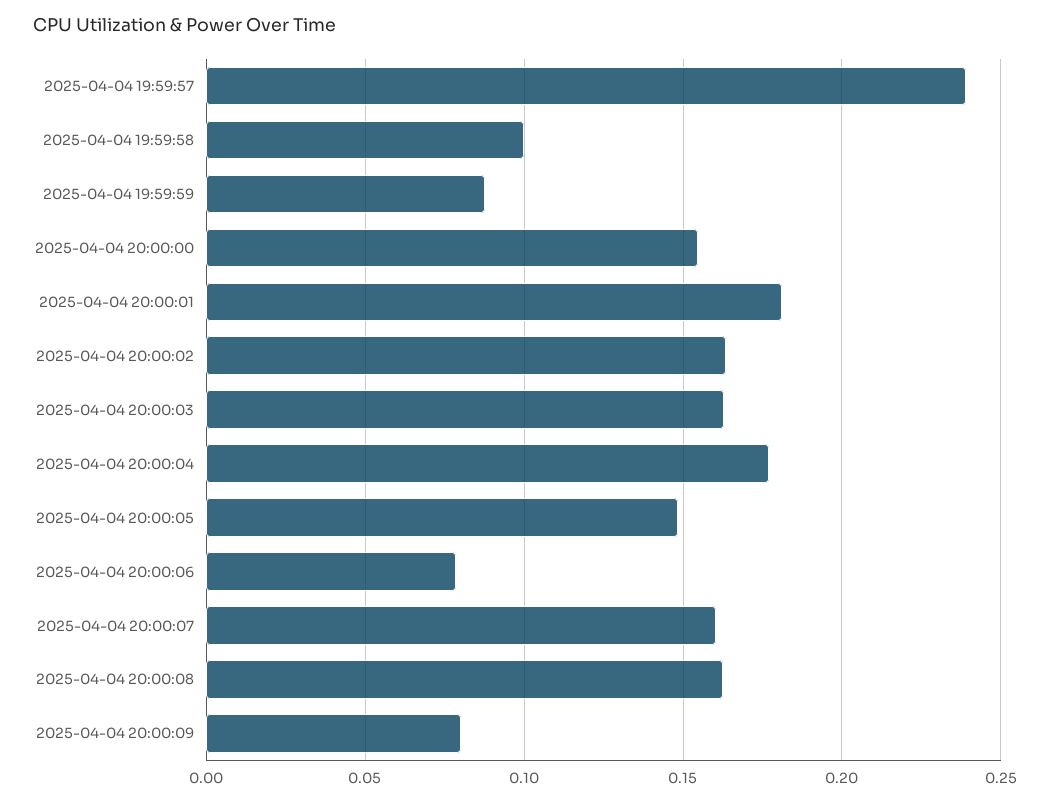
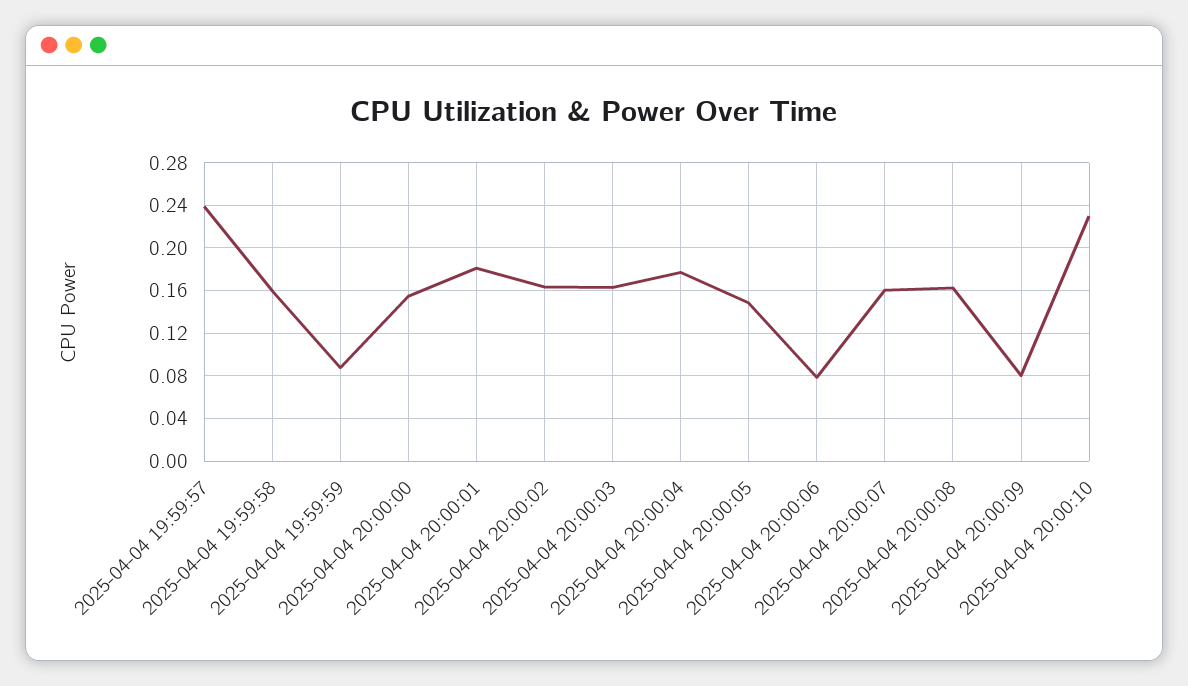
2025-04-04 19:59:58: 0.1 -> 0.16
2025-04-04 20:00:10: none -> 0.23

